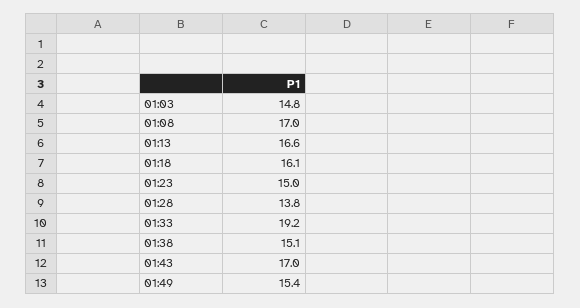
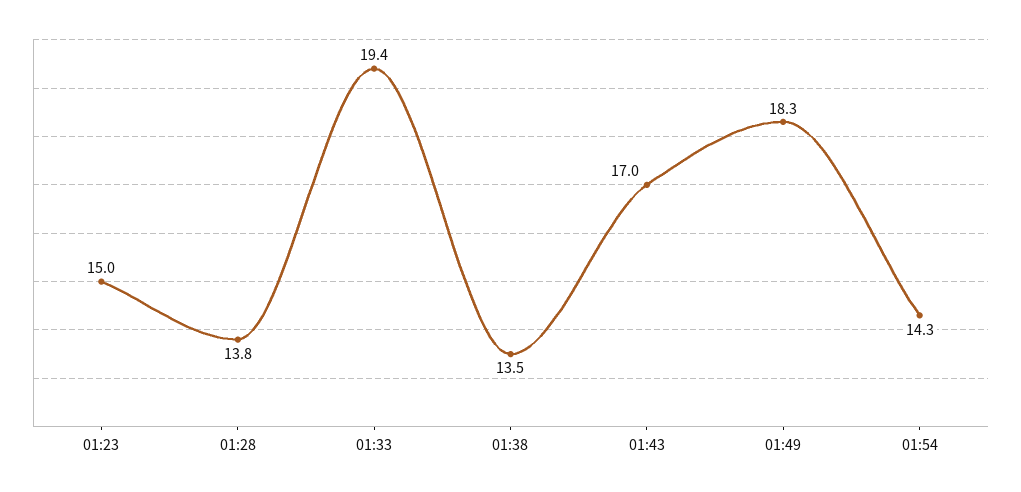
01:03: 14.8 -> none
01:08: 17 -> none
01:13: 16.6 -> none
01:18: 16.1 -> none
01:33: 19.2 -> 19.4
01:38: 15.1 -> 13.5
01:49: 15.4 -> 18.3
01:54: none -> 14.3

